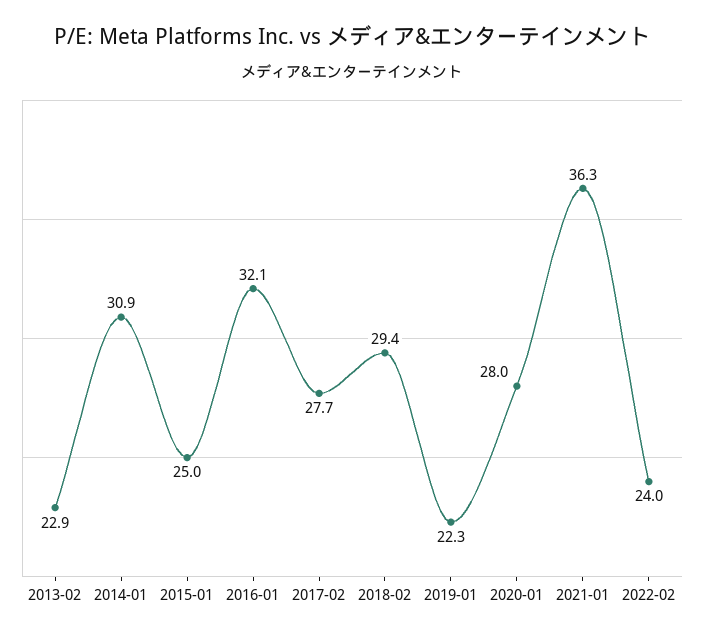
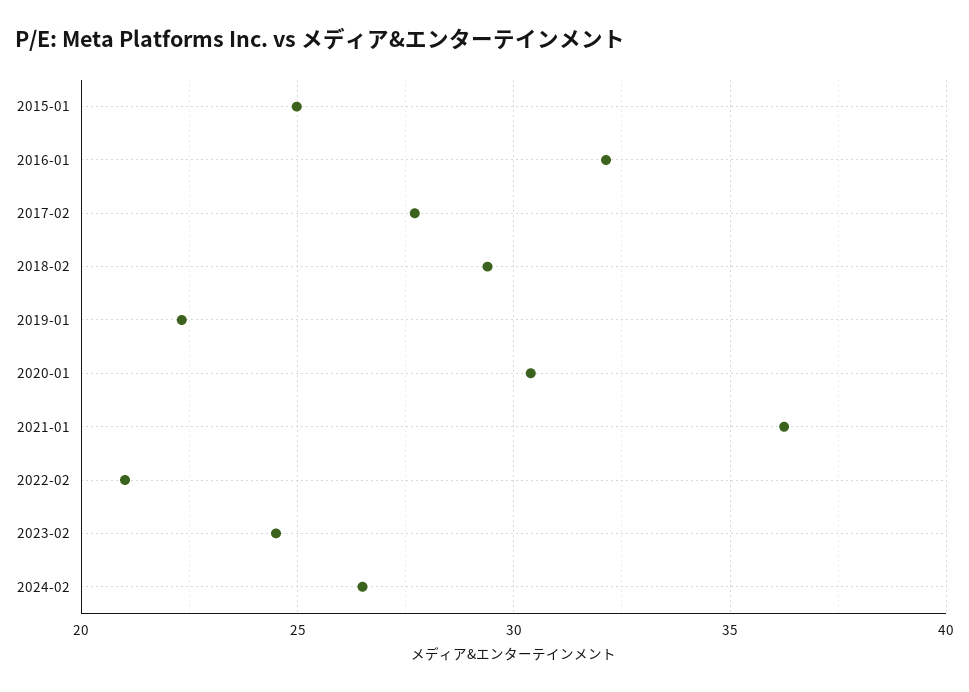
2013-02: 22.9 -> none
2014-01: 30.9 -> none
2020-01: 28 -> 30.5
2022-02: 24 -> 21
2023-02: none -> 24.5
2024-02: none -> 26.5

